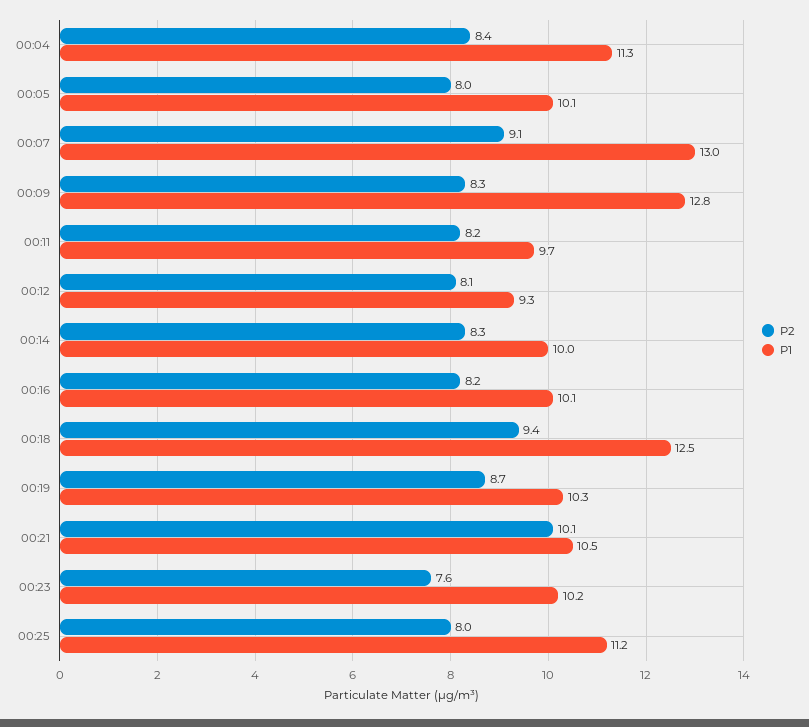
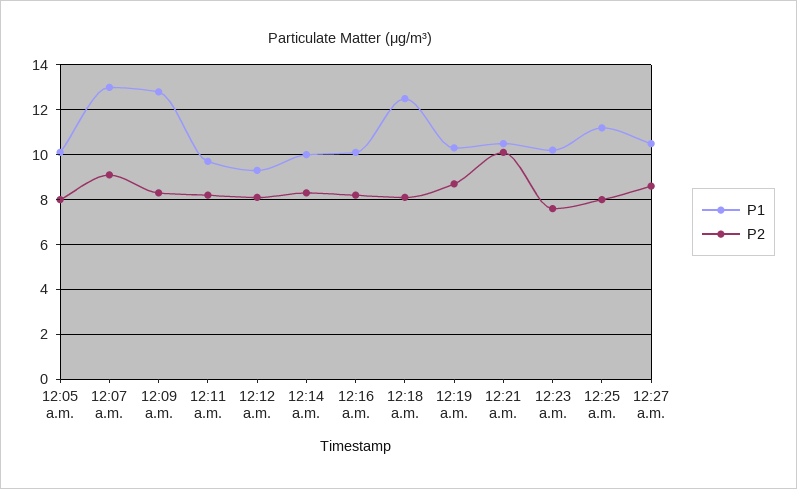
P2, 00:04: 8.4 -> none
P1, 00:04: 11.3 -> none
P2, 00:18: 9.4 -> 8
P1, 12:27 a.m.: none -> 10.5
P2, 12:27 a.m.: none -> 8.5

